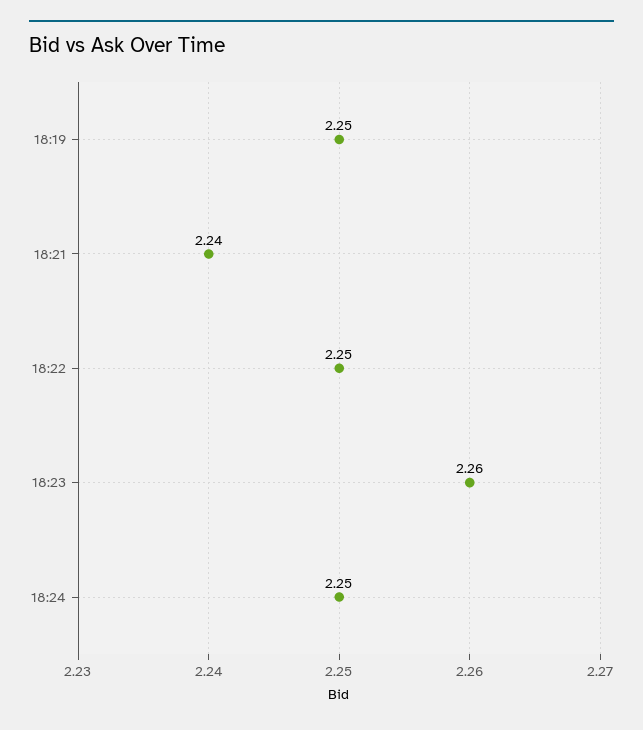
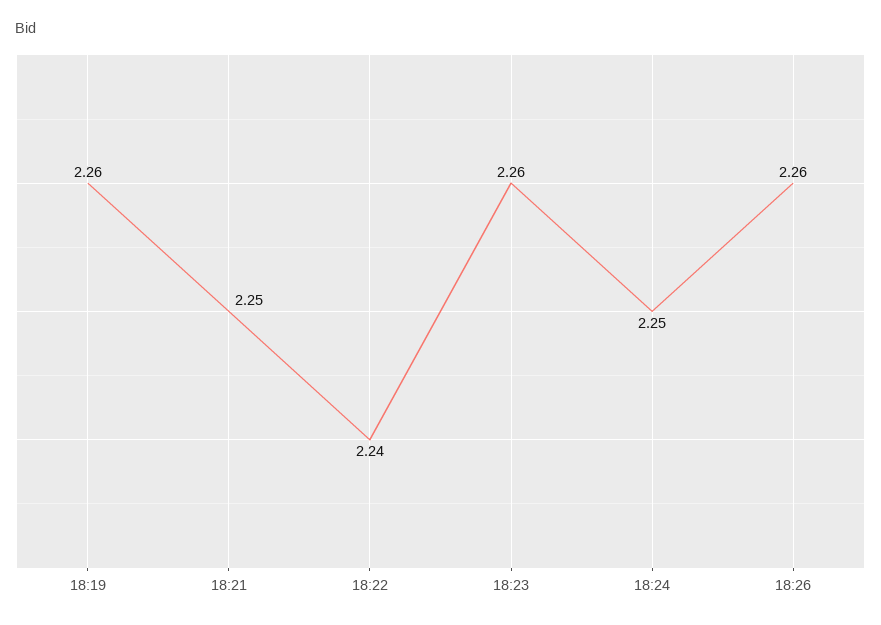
18:19: 2.25 -> 2.26
18:21: 2.24 -> 2.25
18:22: 2.25 -> 2.24
18:26: none -> 2.26

